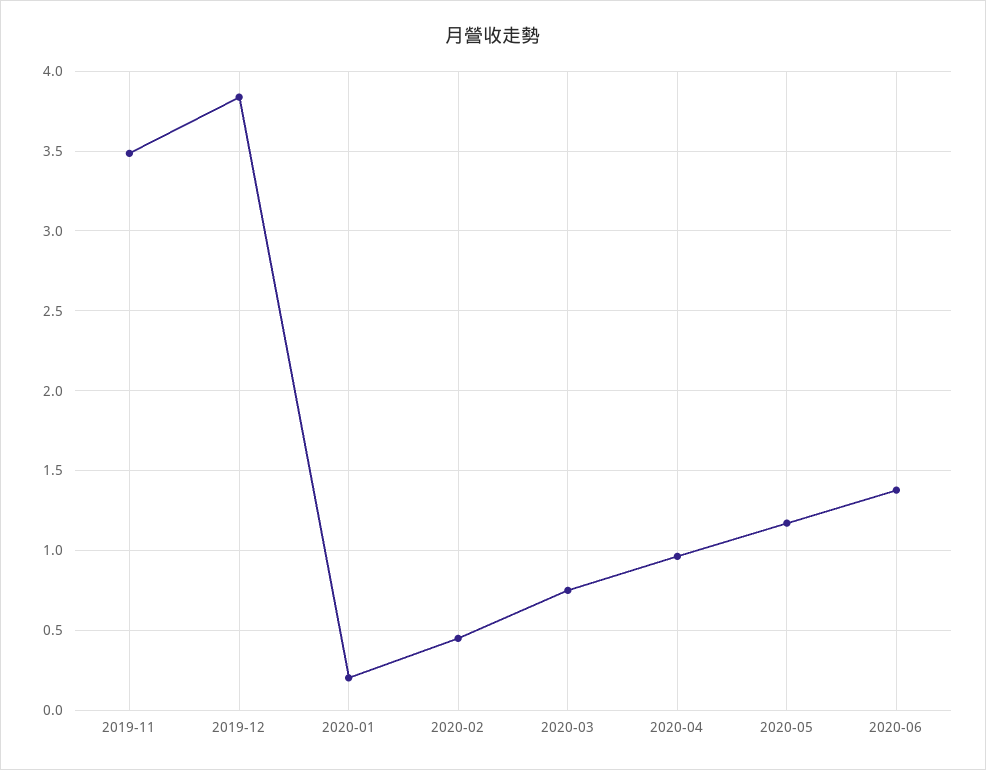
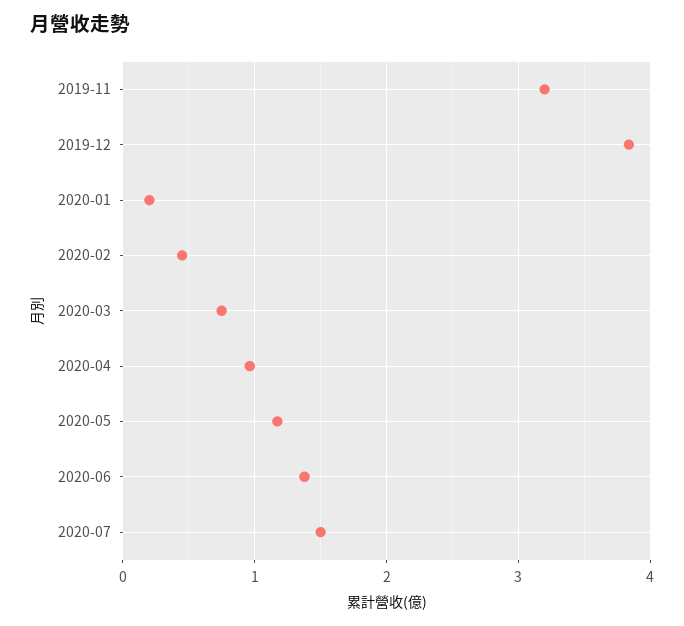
2019-11: 3.5 -> 3.2
2020-07: none -> 1.5

